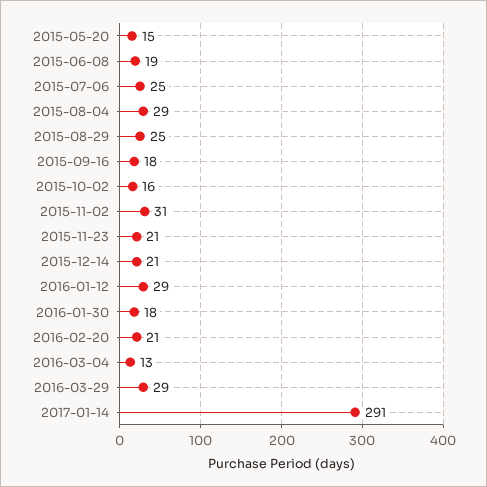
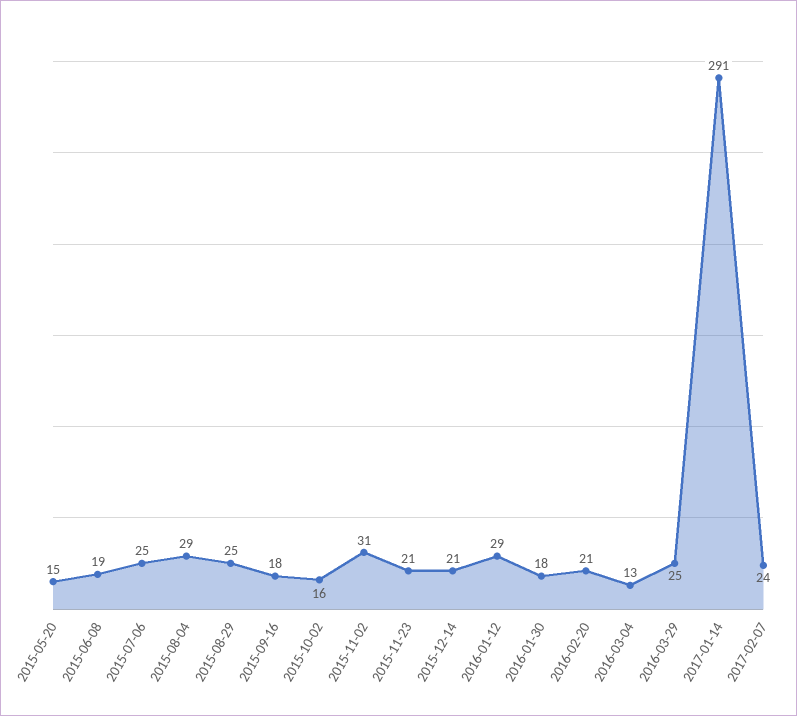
2016-03-29: 29 -> 25
2017-02-07: none -> 24

